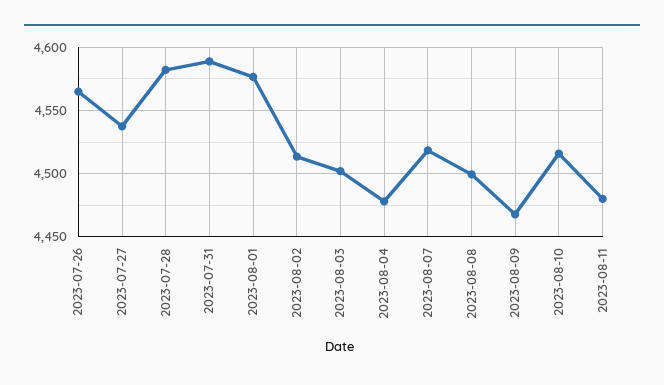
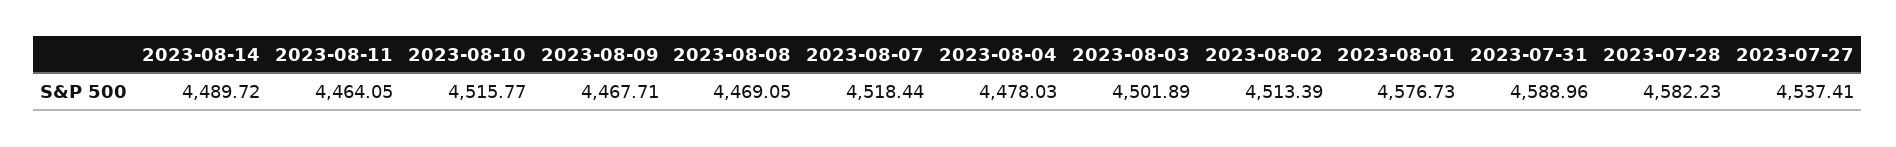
2023-07-26: 4565 -> none
2023-08-08: 4500 -> 4469.05
2023-08-11: 4480 -> 4464.05
2023-08-14: none -> 4489.72

